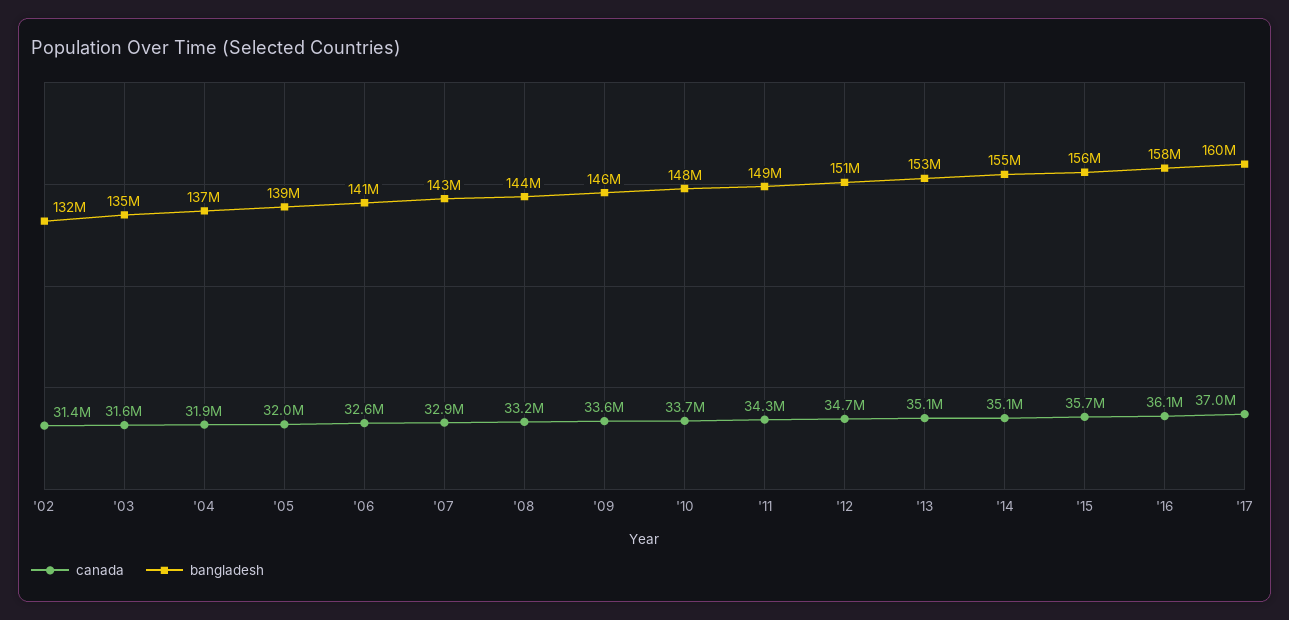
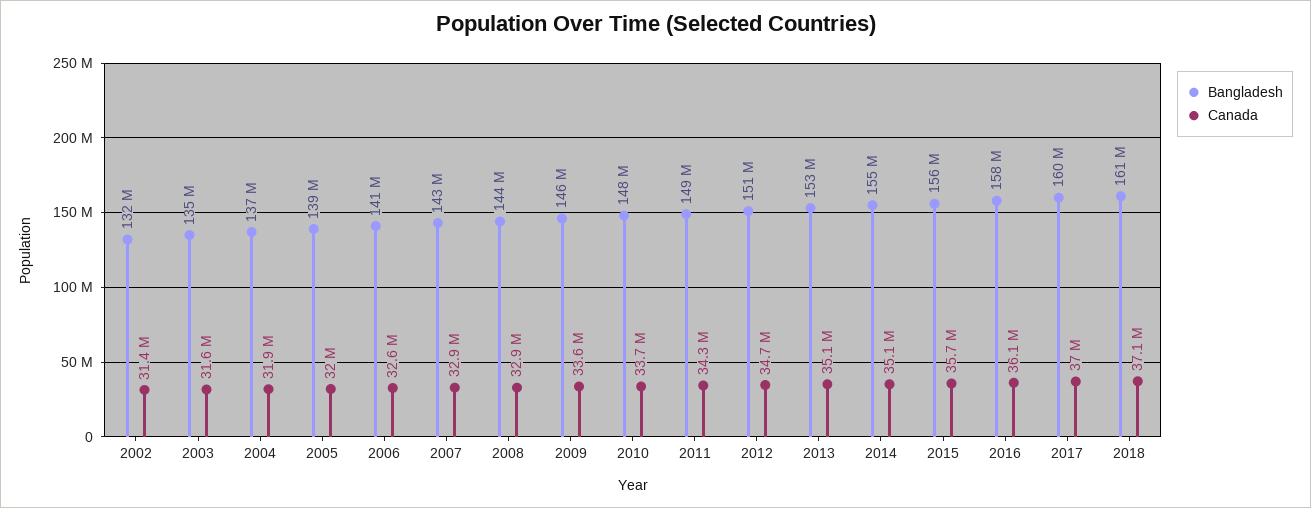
canada, '08: 33200000 -> 32900000
bangladesh, 2018: none -> 161000000
canada, 2018: none -> 37100000

